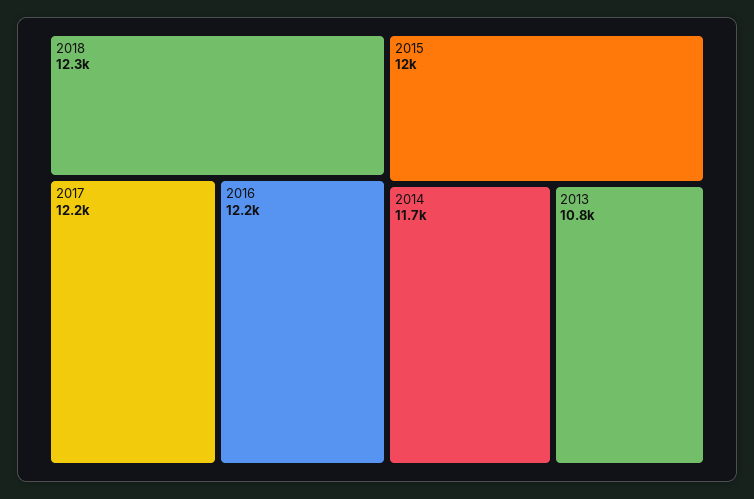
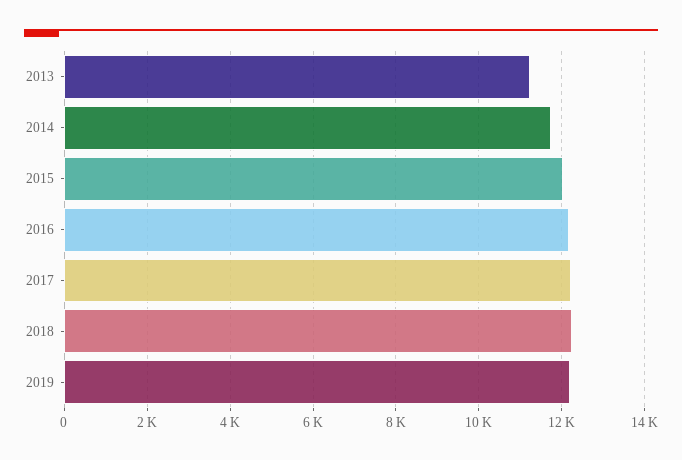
2013: 10800 -> 11200
2019: none -> 12200

